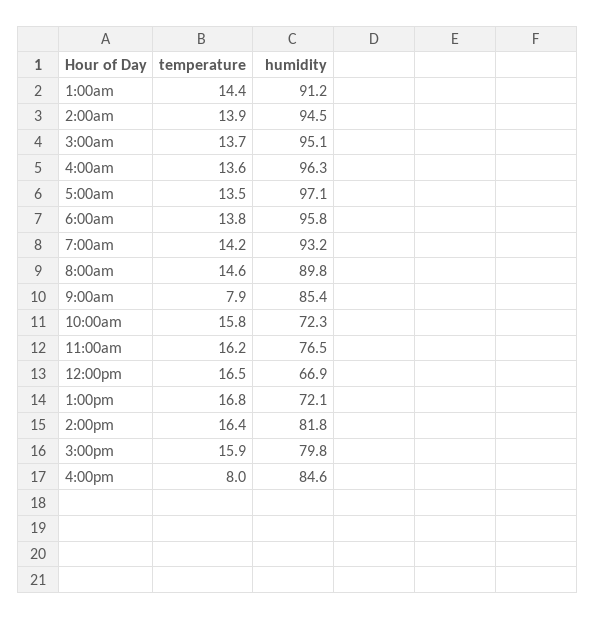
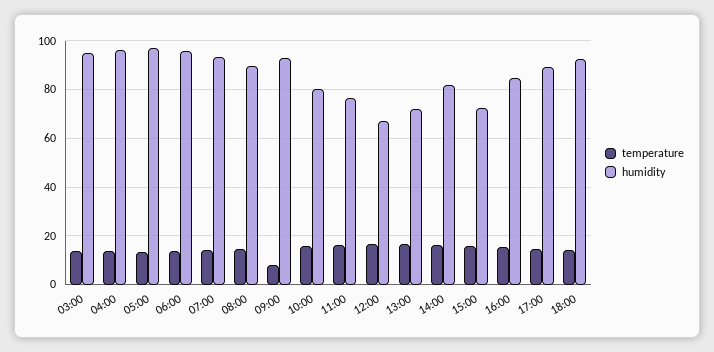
temperature, 1:00am: 14.4 -> none
humidity, 1:00am: 91.2 -> none
temperature, 2:00am: 13.9 -> none
humidity, 2:00am: 94.5 -> none
humidity, 9:00am: 85.4 -> 92.5
humidity, 10:00am: 72.3 -> 80
humidity, 3:00pm: 79.8 -> 72.5
temperature, 4:00pm: 8 -> 15
temperature, 17:00: none -> 15
humidity, 17:00: none -> 90
temperature, 18:00: none -> 15
humidity, 18:00: none -> 92.5

